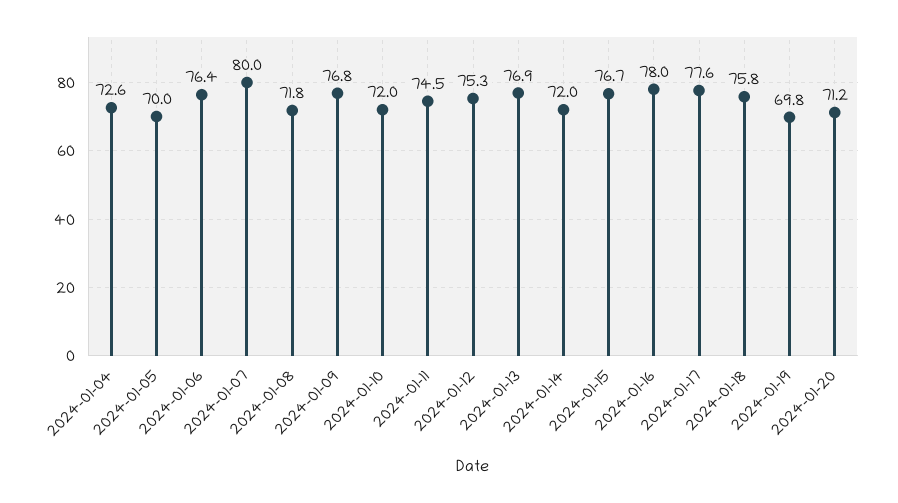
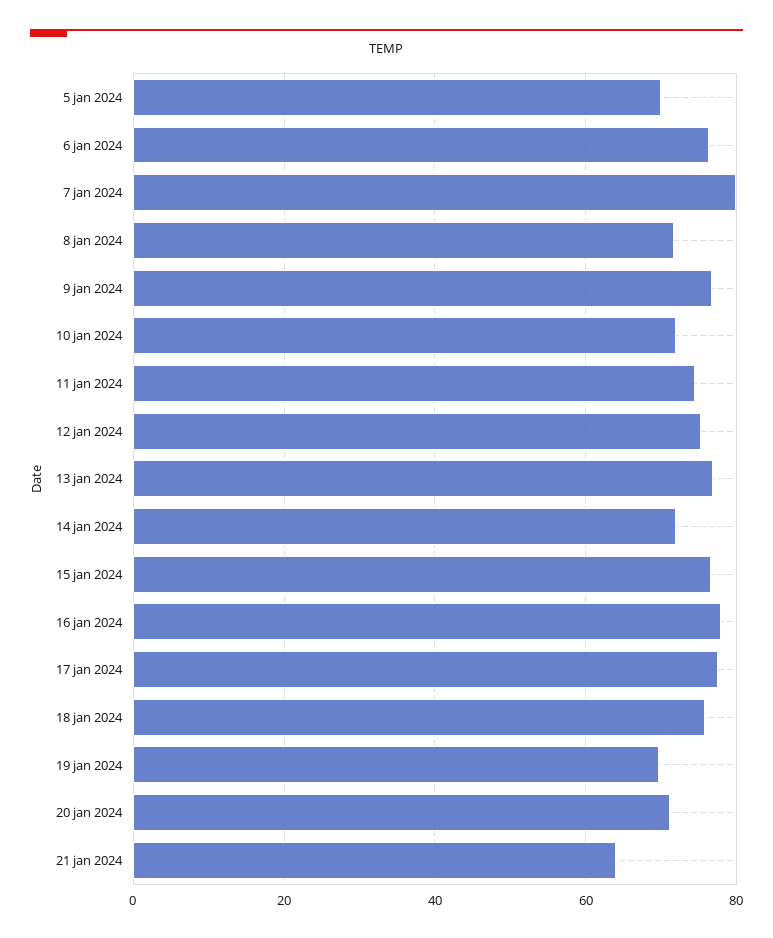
2024-01-04: 72.6 -> none
21 jan 2024: none -> 64

